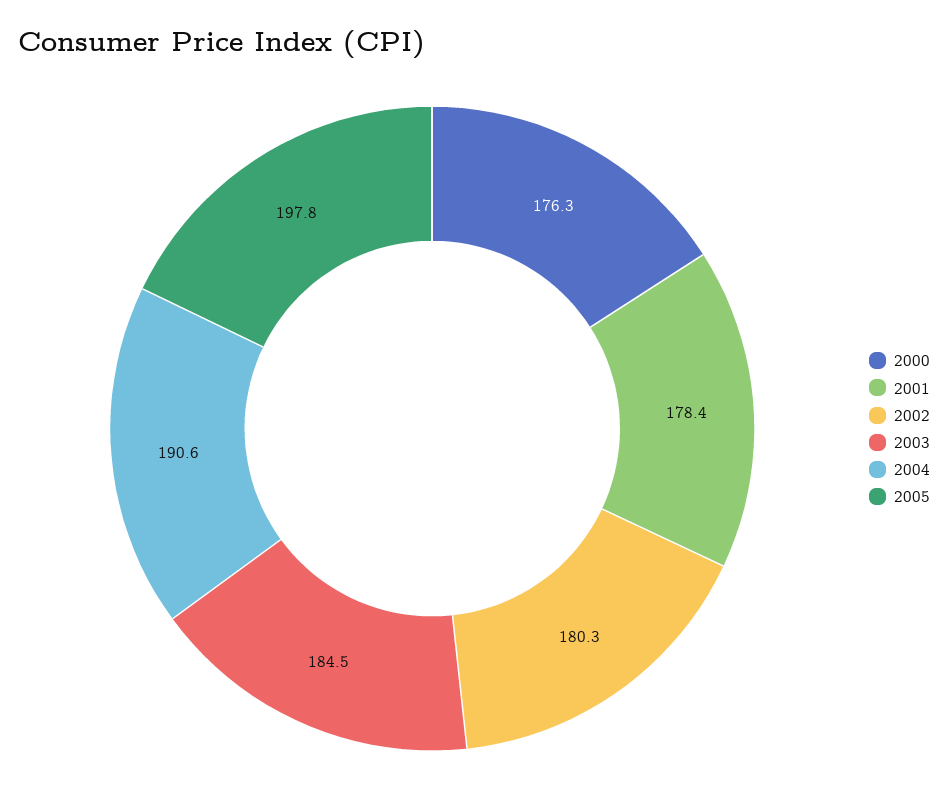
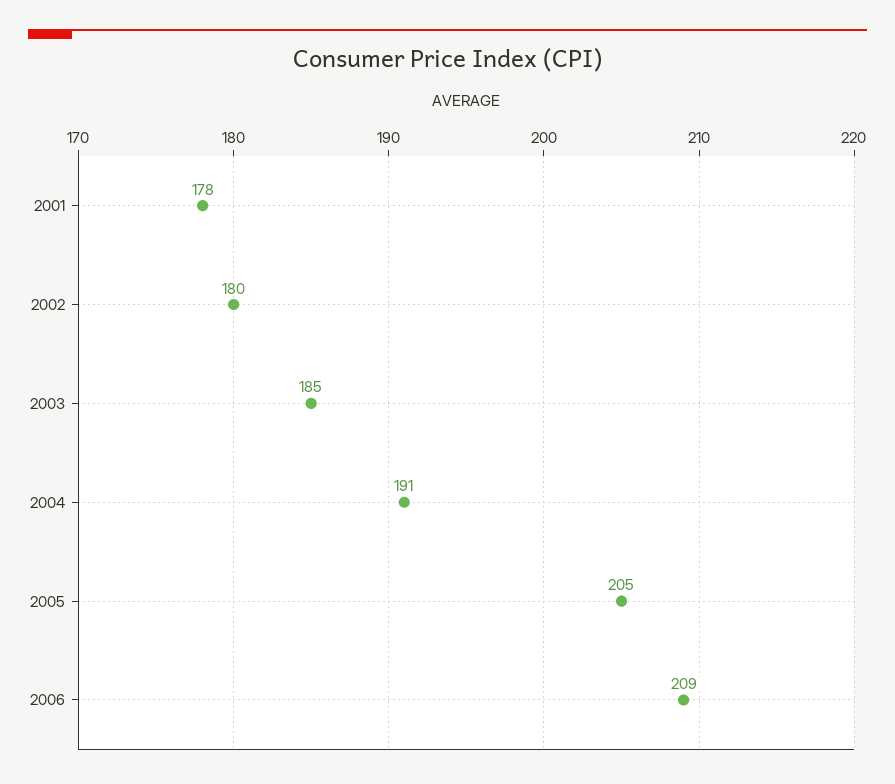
2000: 176.3 -> none
2005: 197.8 -> 205
2006: none -> 209

